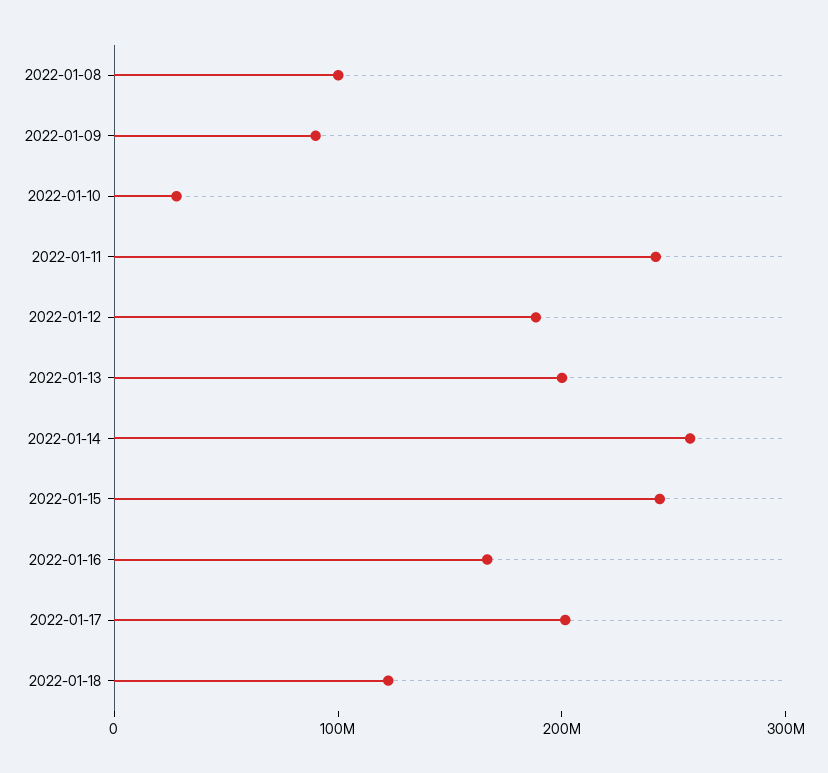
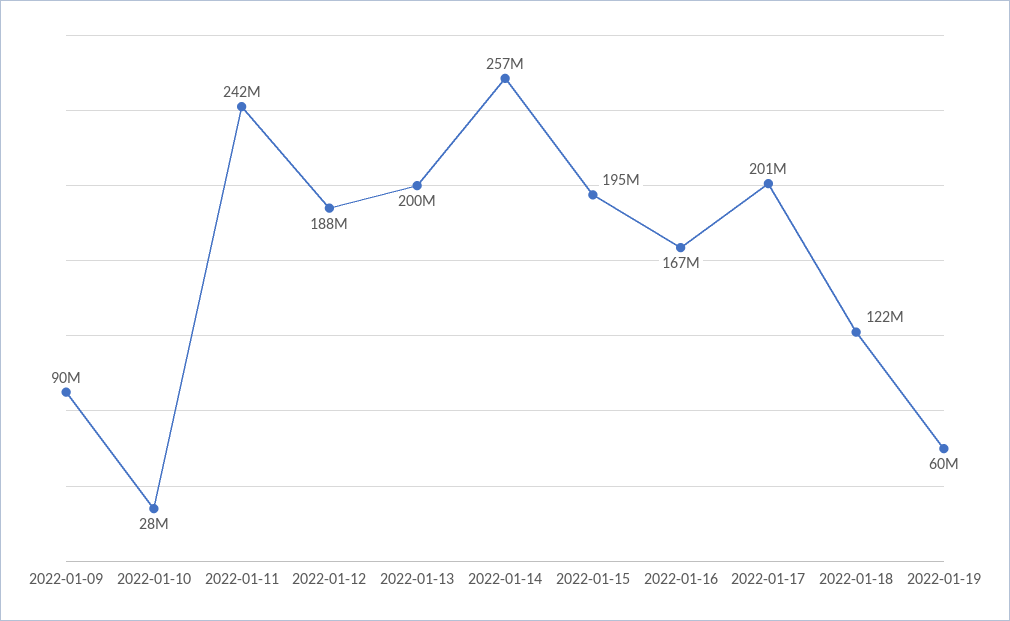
2022-01-08: 100000000 -> none
2022-01-15: 240000000 -> 195000000
2022-01-19: none -> 60000000

